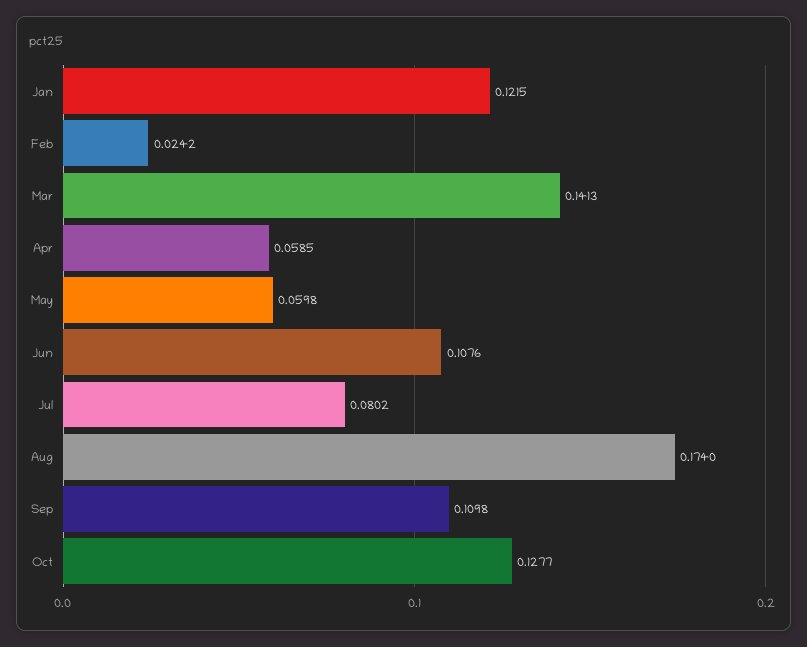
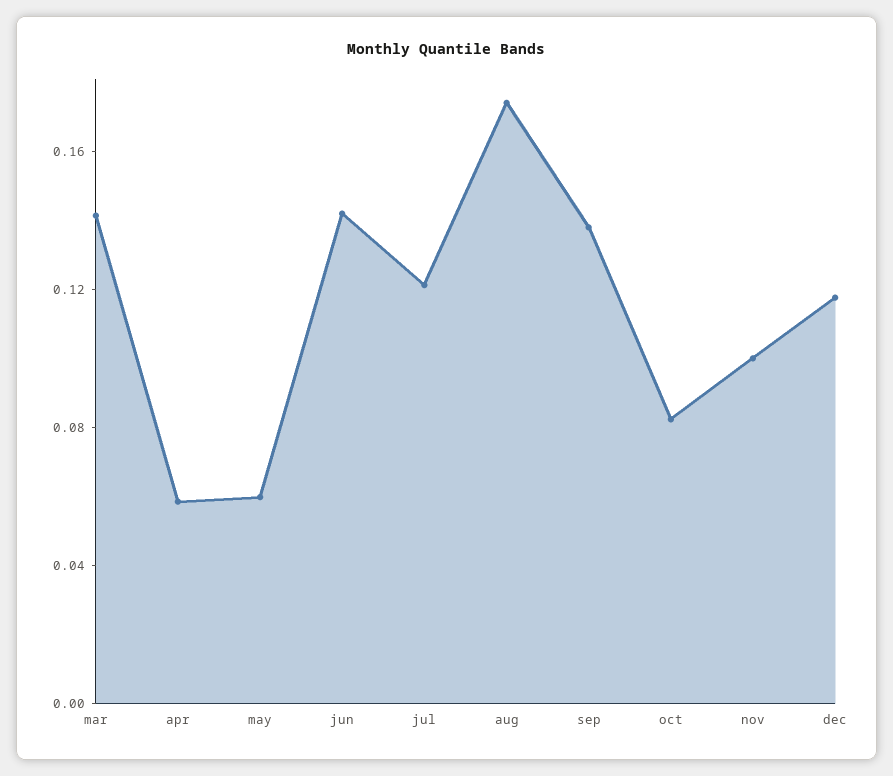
Jan: 0.1215 -> none
Feb: 0.0242 -> none
Jun: 0.1076 -> 0.14
Jul: 0.0802 -> 0.12
Sep: 0.1098 -> 0.14
Oct: 0.1277 -> 0.08
nov: none -> 0.1
dec: none -> 0.12

